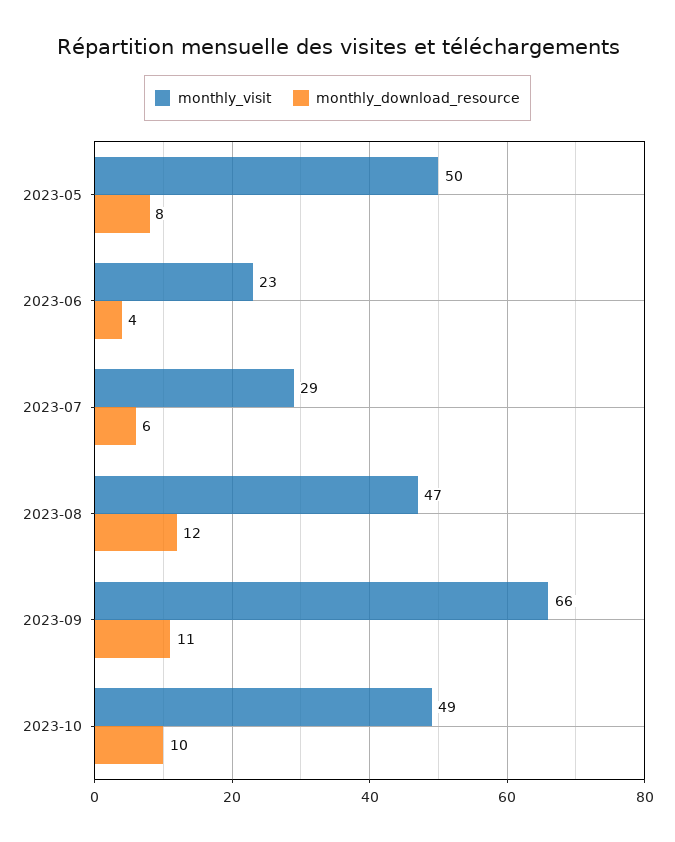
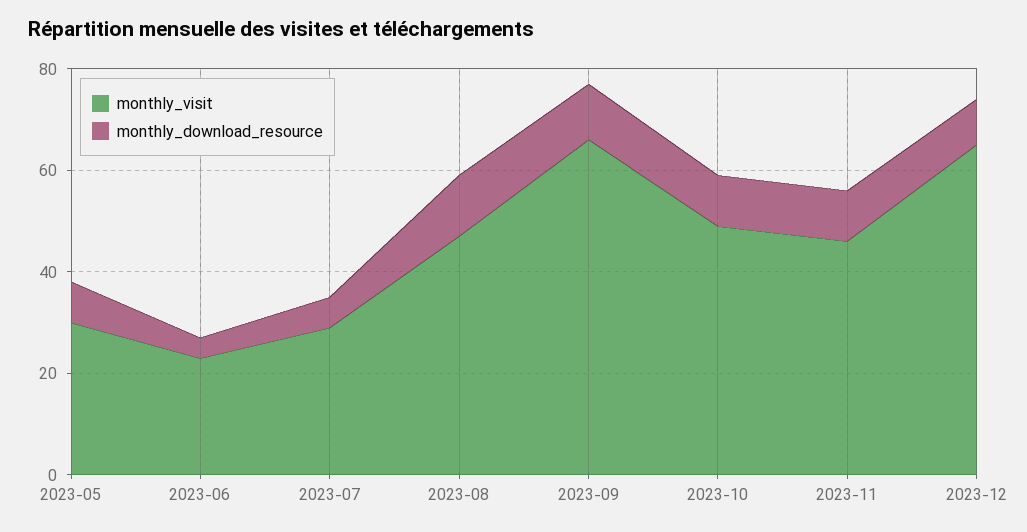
monthly_visit, 2023-05: 50 -> 30
monthly_visit, 2023-11: none -> 45
monthly_download_resource, 2023-11: none -> 10
monthly_visit, 2023-12: none -> 65
monthly_download_resource, 2023-12: none -> 10

